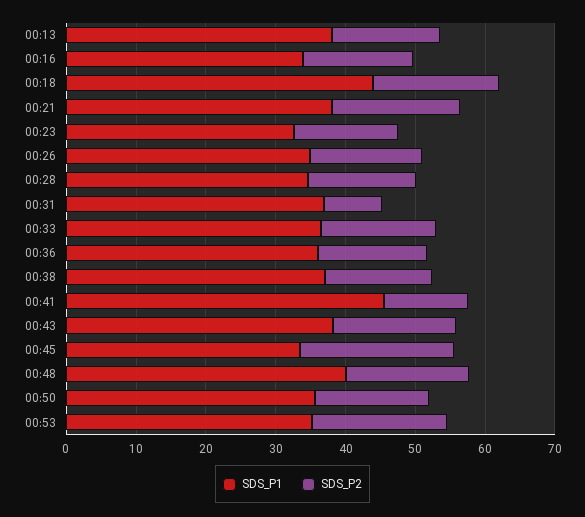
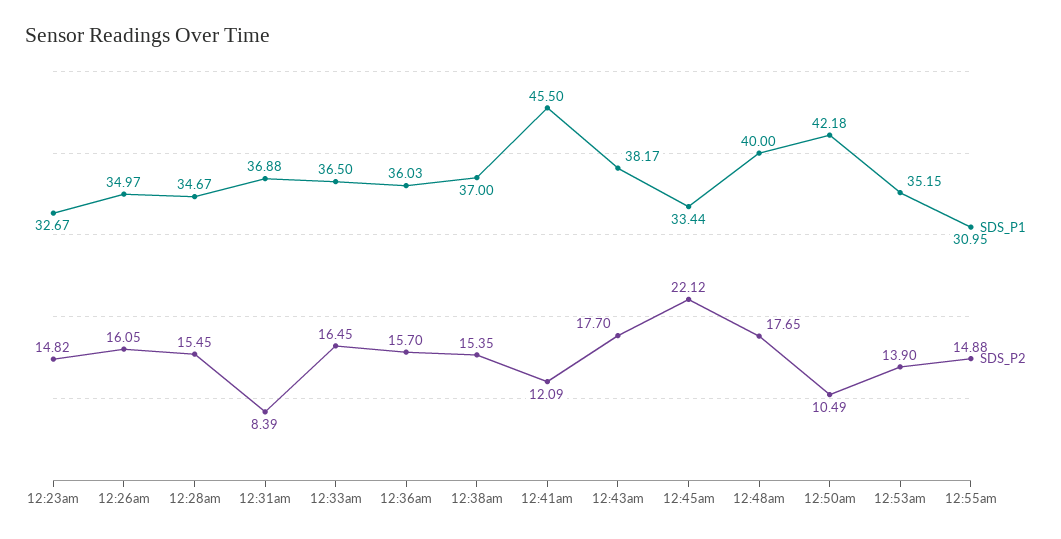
SDS_P1, 00:13: 38 -> none
SDS_P2, 00:13: 16 -> none
SDS_P1, 00:16: 34 -> none
SDS_P2, 00:16: 16 -> none
SDS_P1, 00:18: 44 -> none
SDS_P2, 00:18: 18 -> none
SDS_P1, 00:21: 38 -> none
SDS_P2, 00:21: 18 -> none
SDS_P1, 00:50: 36 -> 42.18
SDS_P2, 00:50: 16 -> 10.49
SDS_P2, 00:53: 20 -> 13.9
SDS_P1, 12:55am: none -> 30.95
SDS_P2, 12:55am: none -> 14.88

